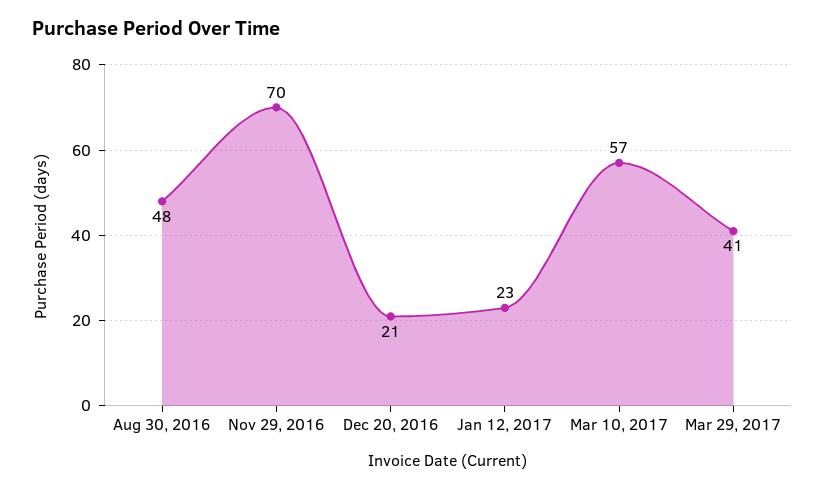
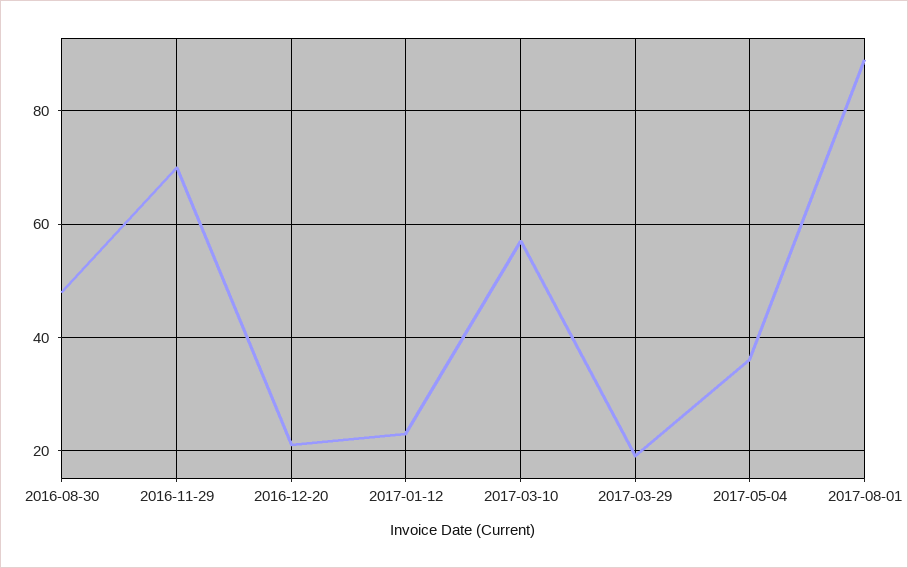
Mar 29, 2017: 41 -> 20
2017-05-04: none -> 35
2017-08-01: none -> 90

